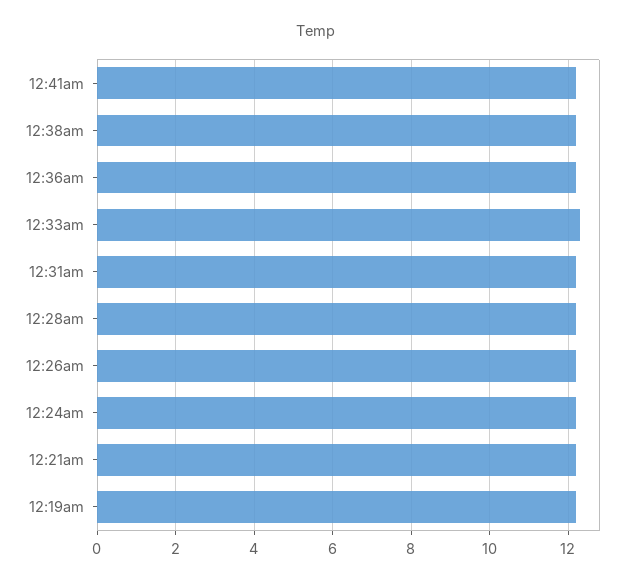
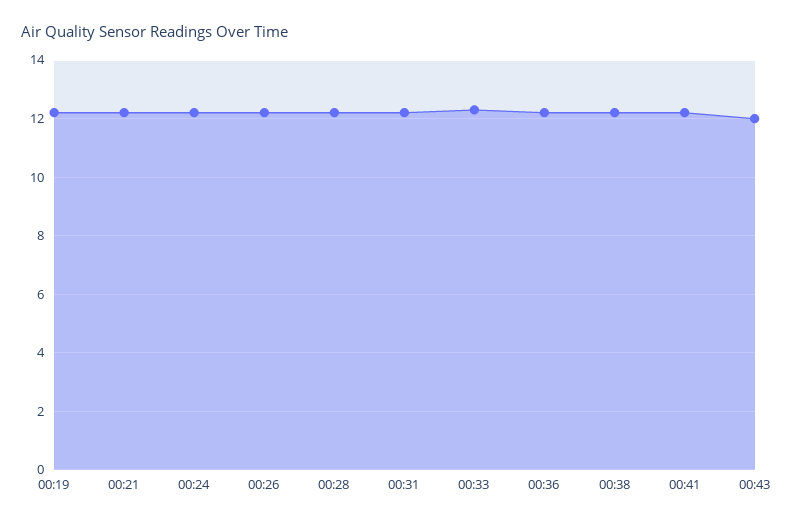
00:43: none -> 12

